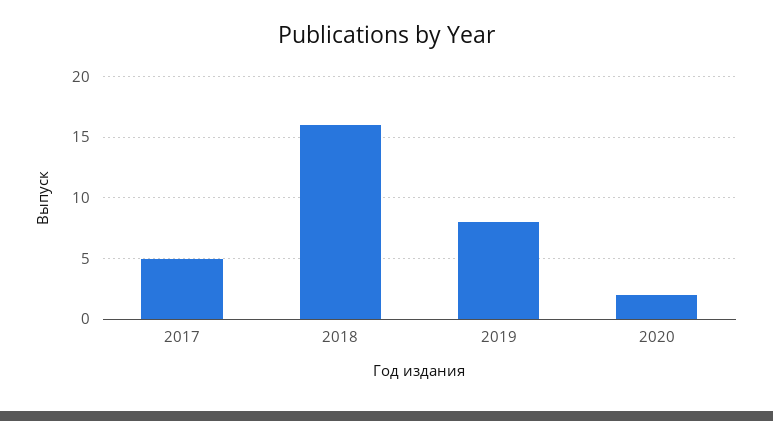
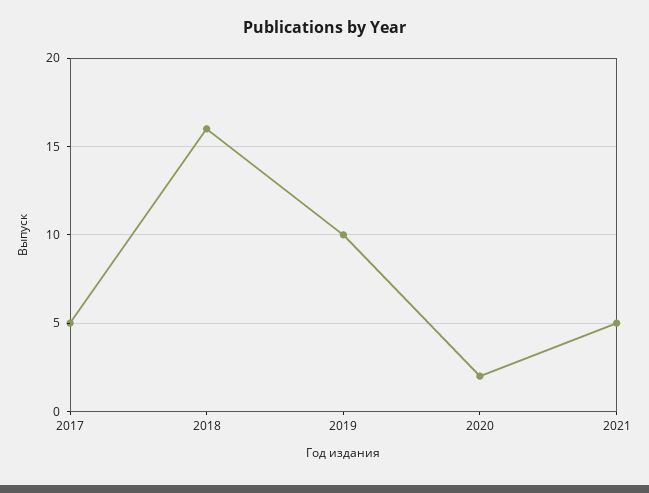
2019: 8 -> 10
2021: none -> 5

